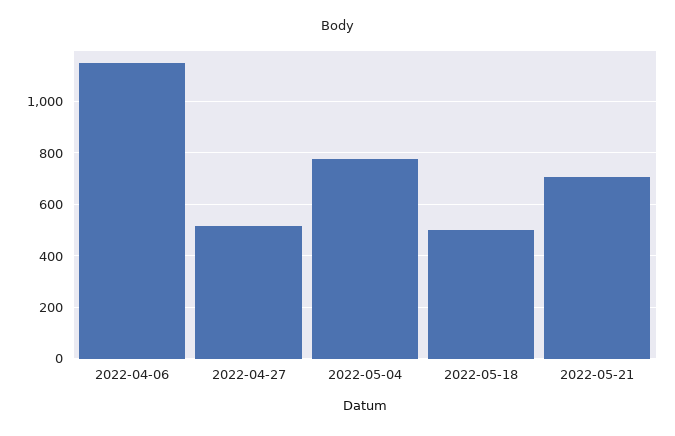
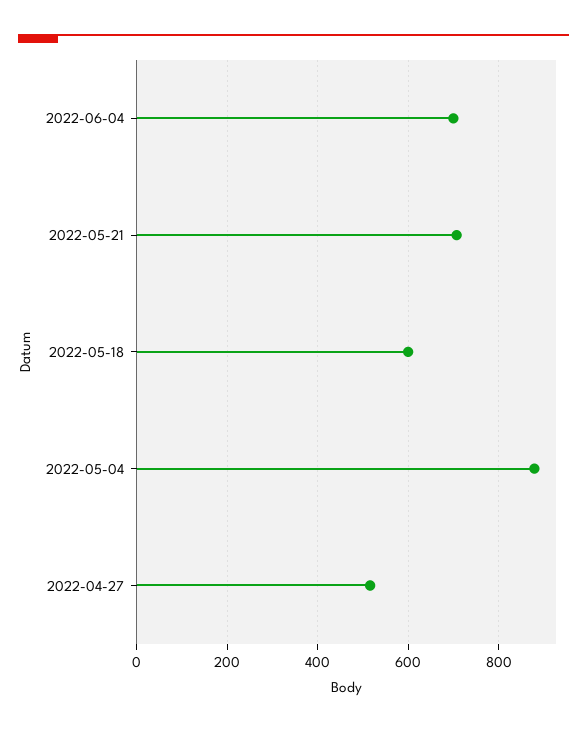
2022-04-06: 1150 -> none
2022-05-04: 775 -> 880
2022-05-18: 500 -> 600
2022-06-04: none -> 700

